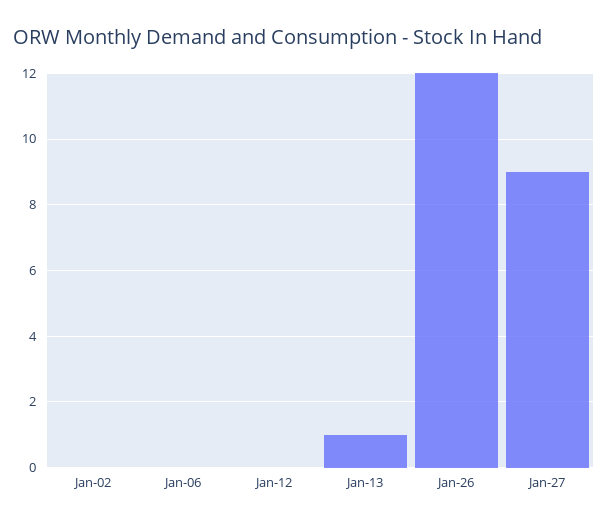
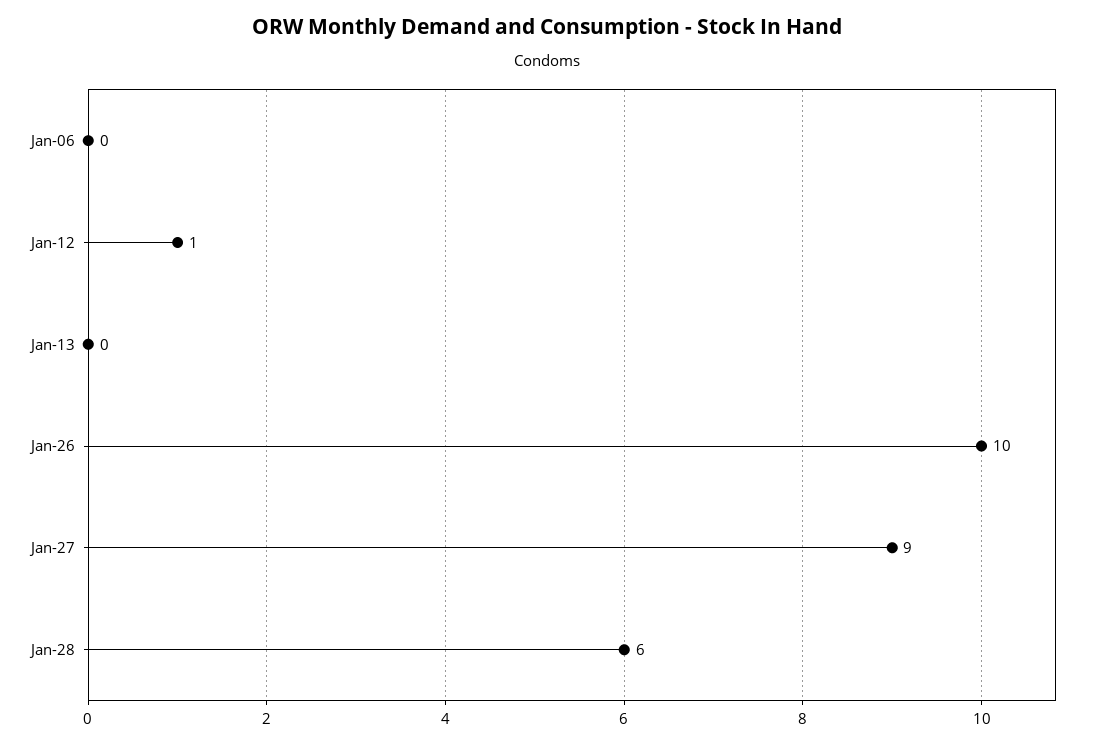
Jan-02: 0 -> none
Jan-12: 0 -> 1
Jan-13: 1 -> 0
Jan-26: 12 -> 10
Jan-28: none -> 6

